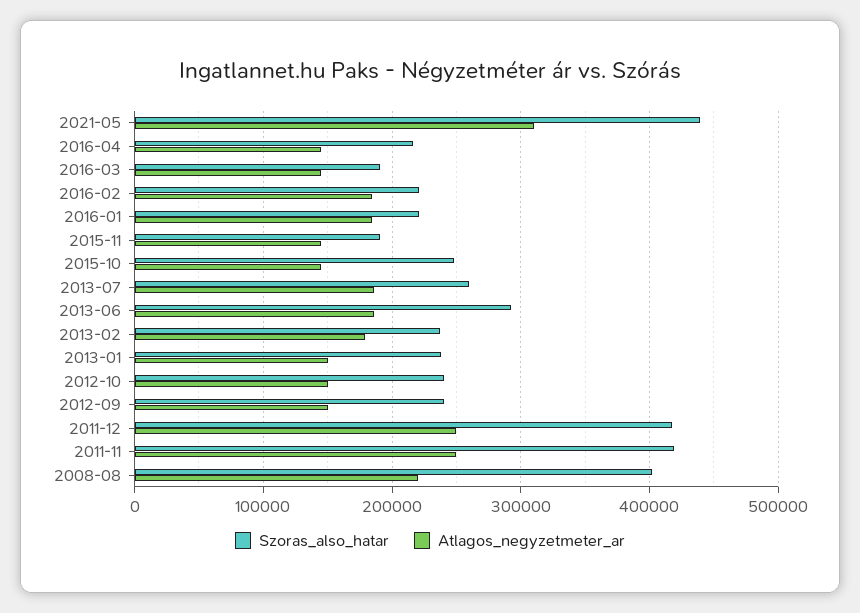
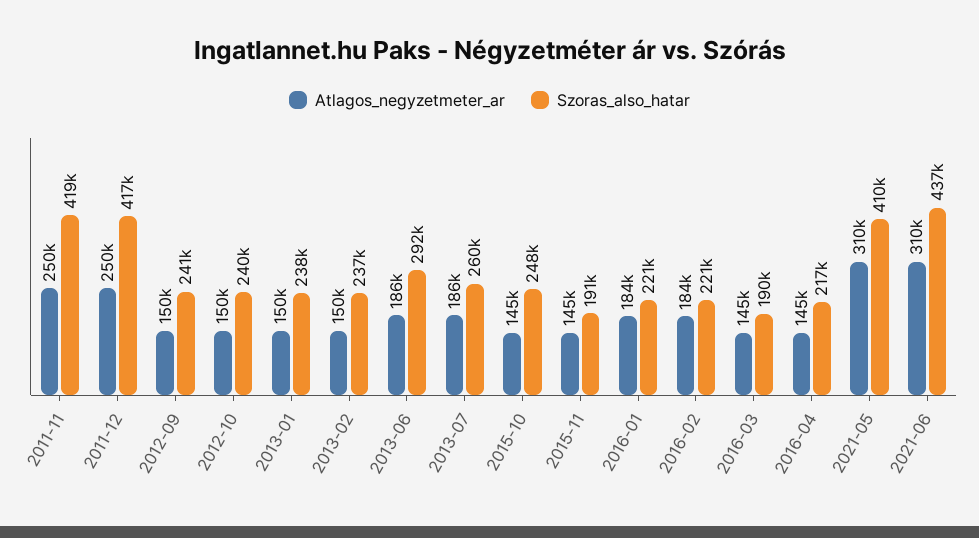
Szoras_also_hatar, 2021-05: 440000 -> 410000
Atlagos_negyzetmeter_ar, 2013-02: 180000 -> 150000
Szoras_also_hatar, 2008-08: 400000 -> none
Atlagos_negyzetmeter_ar, 2008-08: 220000 -> none
Atlagos_negyzetmeter_ar, 2021-06: none -> 310000
Szoras_also_hatar, 2021-06: none -> 437000

